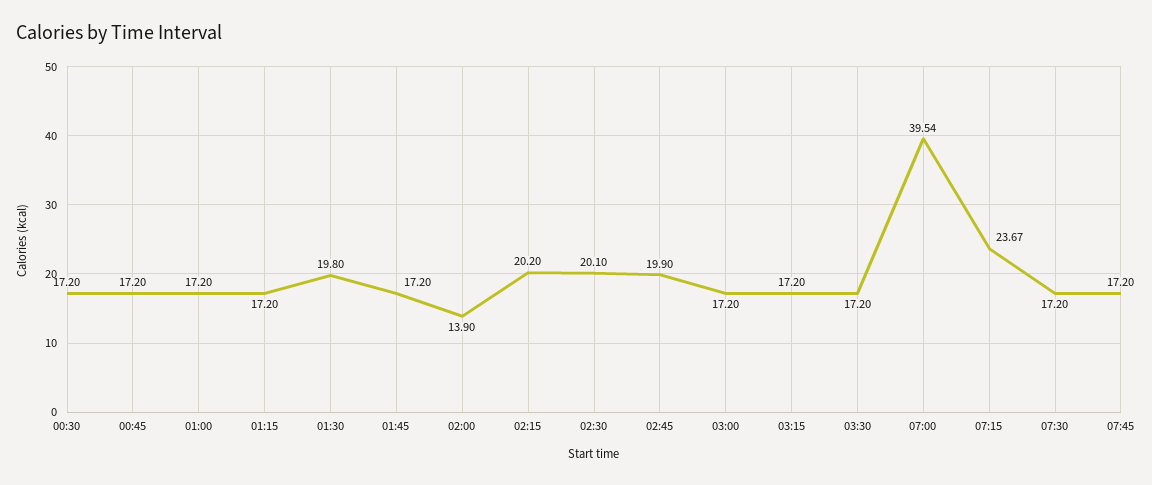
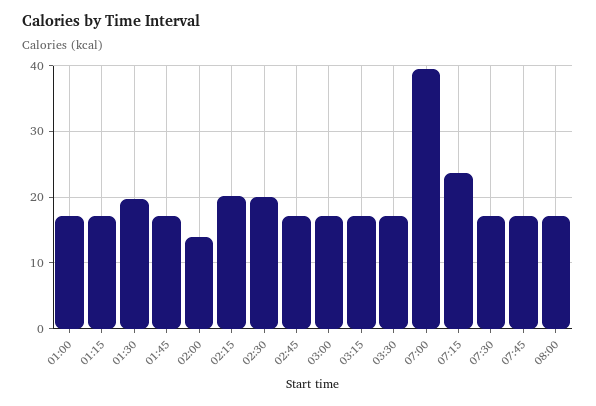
00:30: 17.2 -> none
00:45: 17.2 -> none
02:45: 19.9 -> 17
08:00: none -> 17

